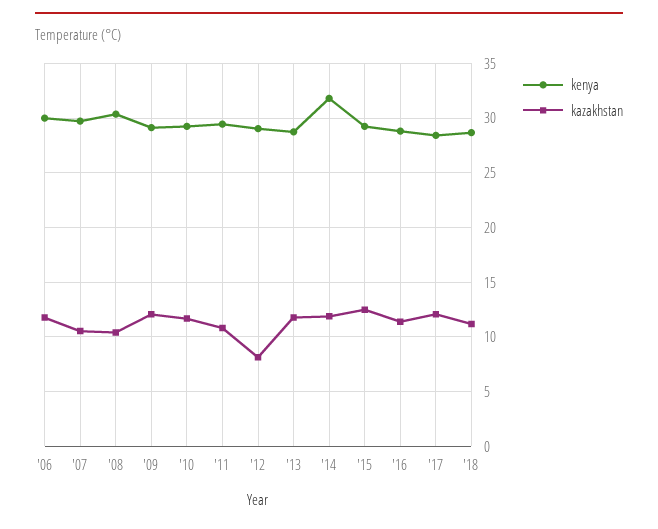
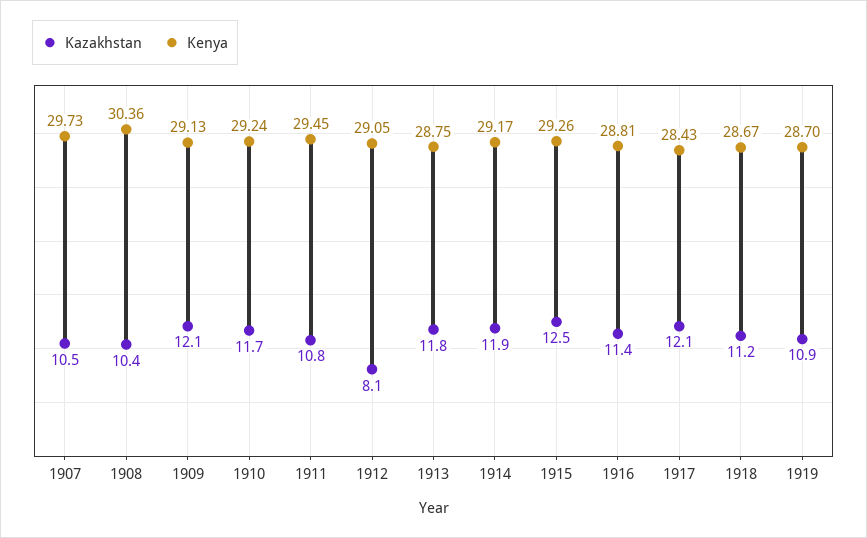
kenya, '06: 30 -> none
kazakhstan, '06: 12 -> none
kenya, '14: 32 -> 29.17
kazakhstan, 1919: none -> 10.9
kenya, 1919: none -> 28.7

